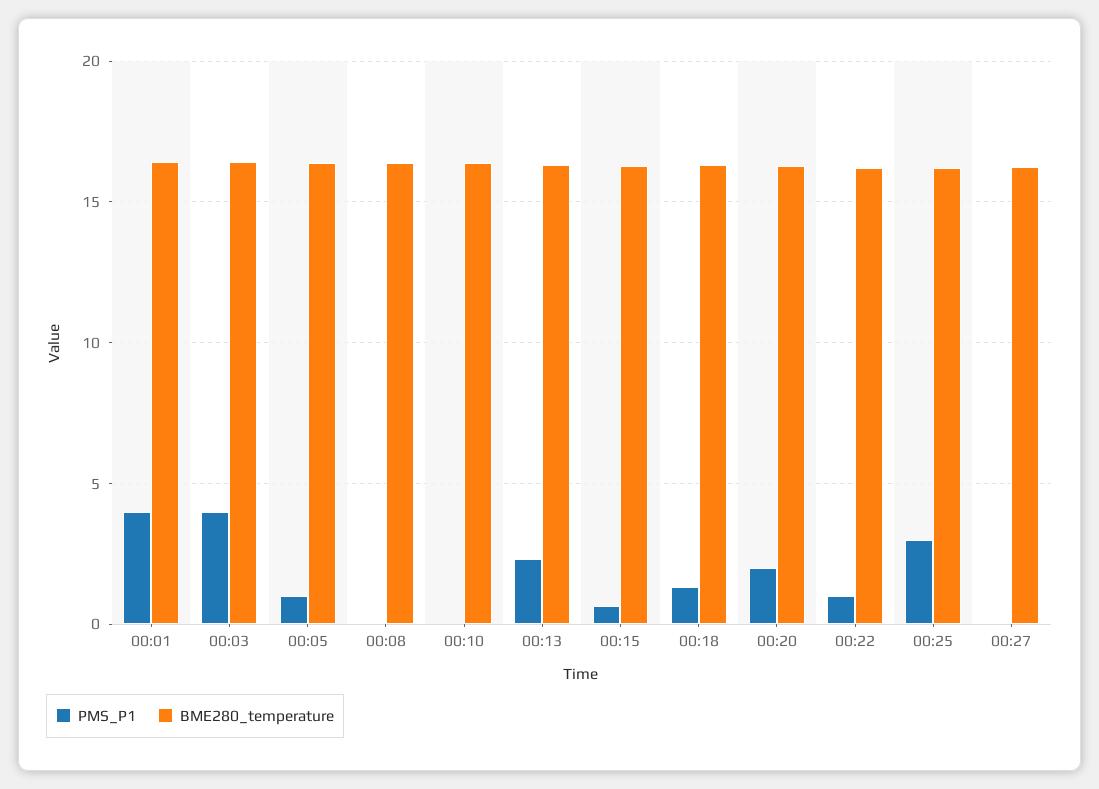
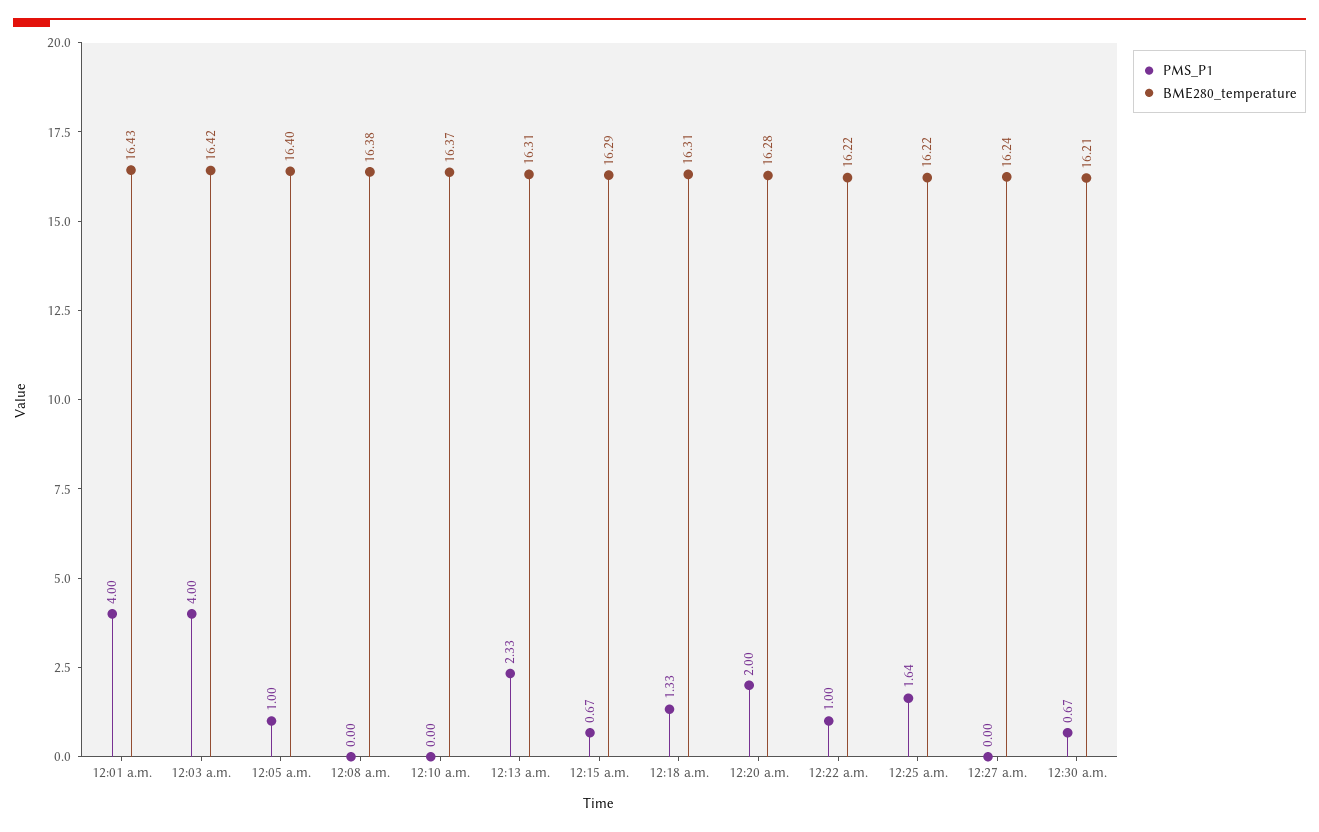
PMS_P1, 00:25: 3 -> 1.64
PMS_P1, 12:30 a.m.: none -> 0.67
BME280_temperature, 12:30 a.m.: none -> 16.21

